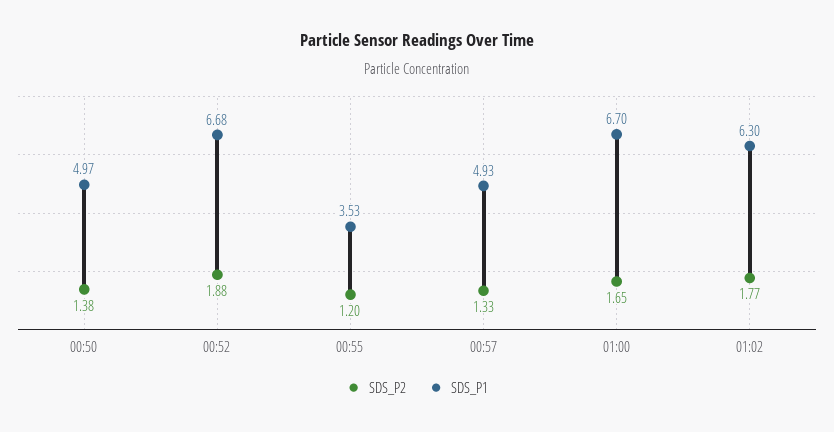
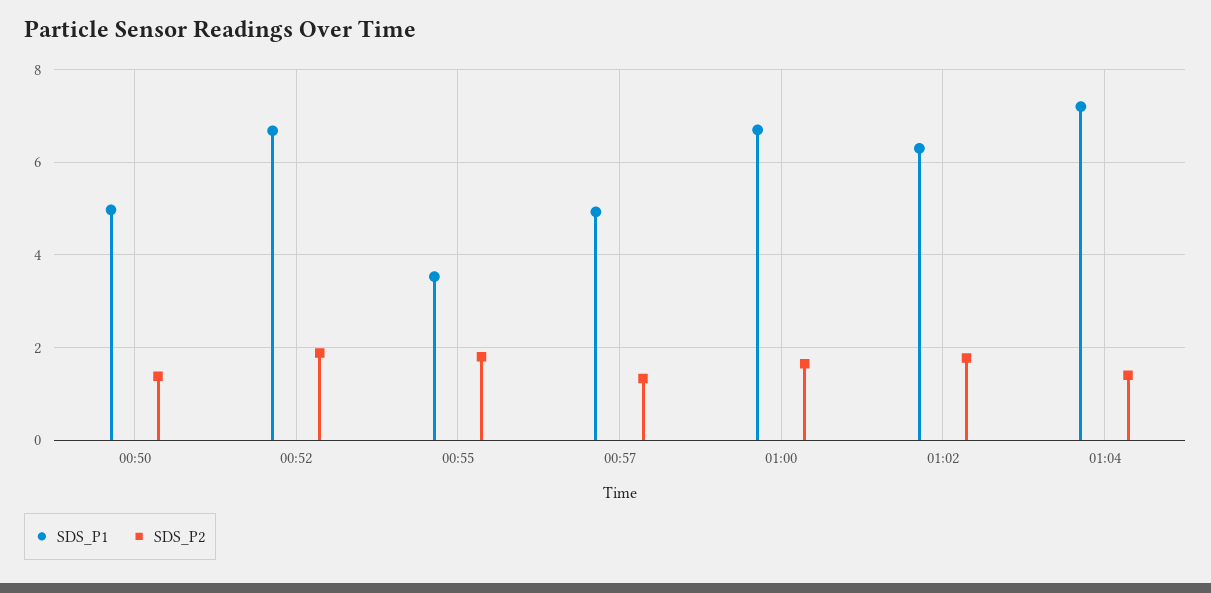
SDS_P2, 00:55: 1.2 -> 1.8
SDS_P1, 01:04: none -> 7.2
SDS_P2, 01:04: none -> 1.4

